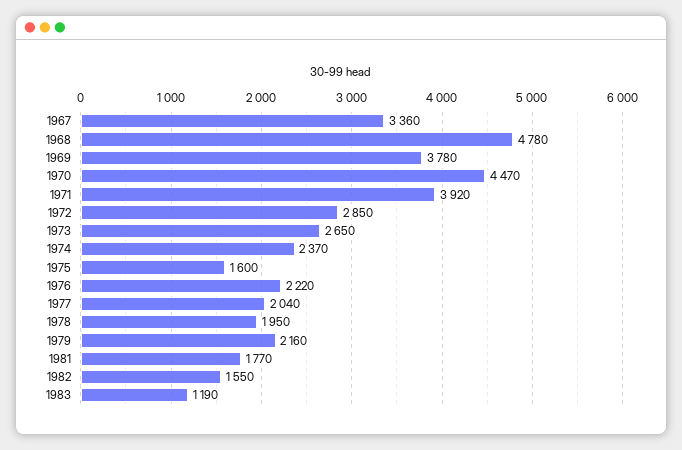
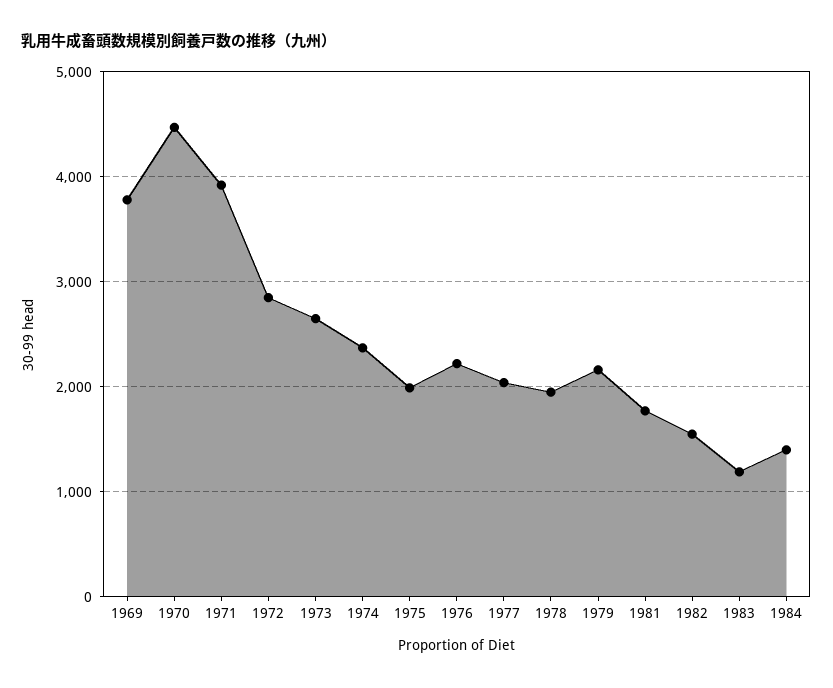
1967: 3360 -> none
1968: 4780 -> none
1975: 1600 -> 2000
1984: none -> 1400

